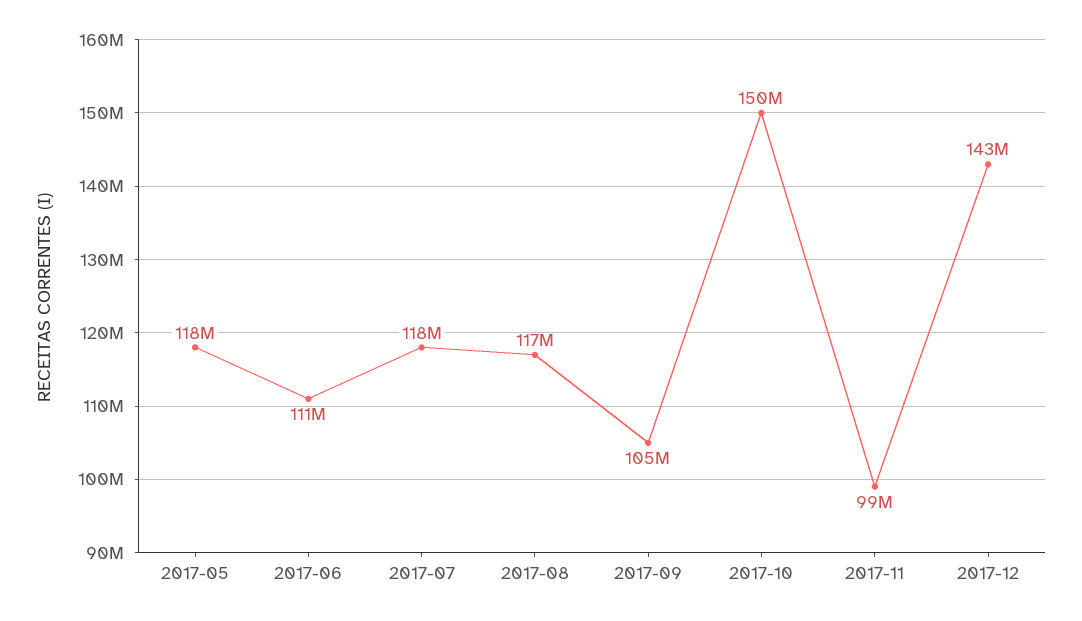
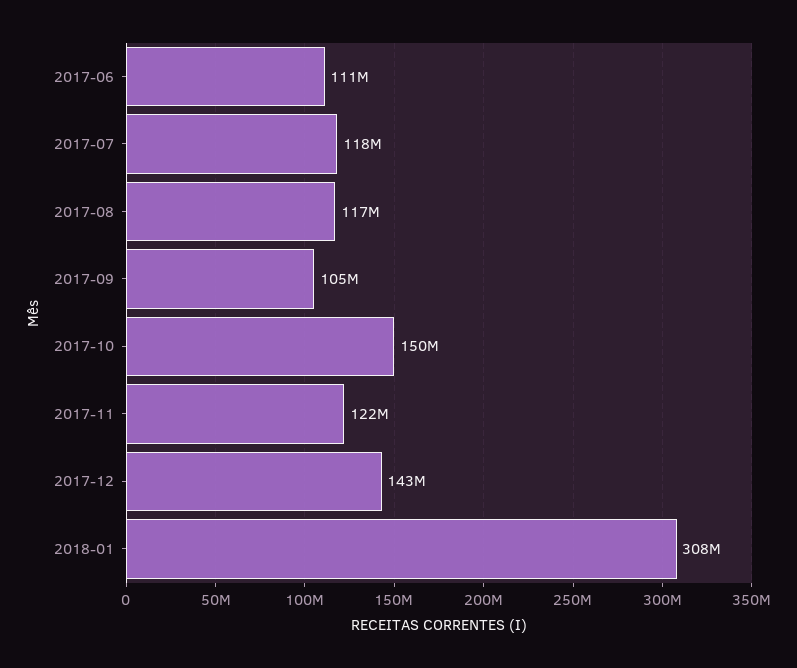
2017-05: 118000000 -> none
2017-11: 99000000 -> 122000000
2018-01: none -> 308000000

